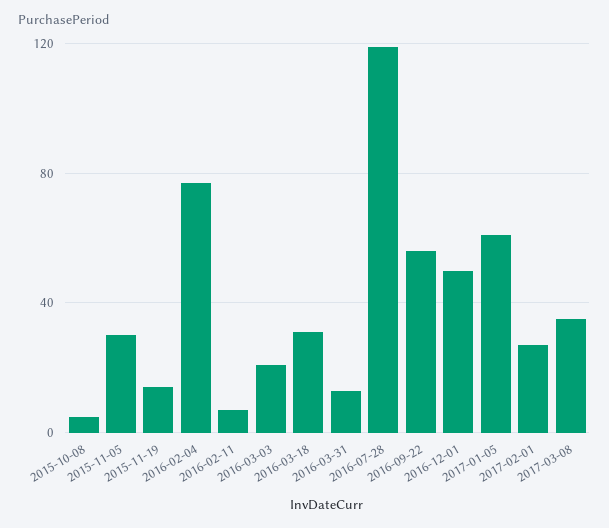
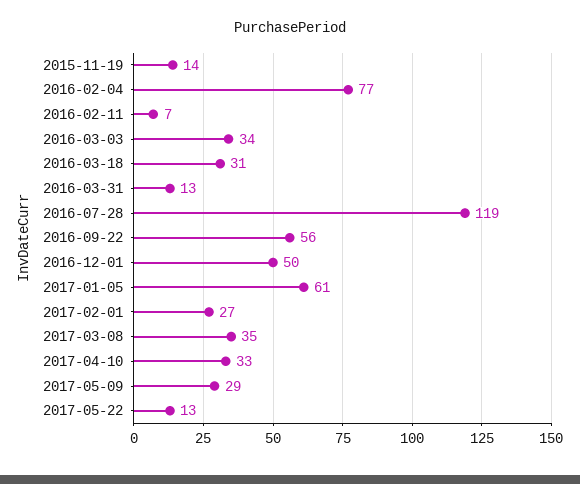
2015-10-08: 5 -> none
2015-11-05: 30 -> none
2016-03-03: 20 -> 34
2017-04-10: none -> 33
2017-05-09: none -> 29
2017-05-22: none -> 13

